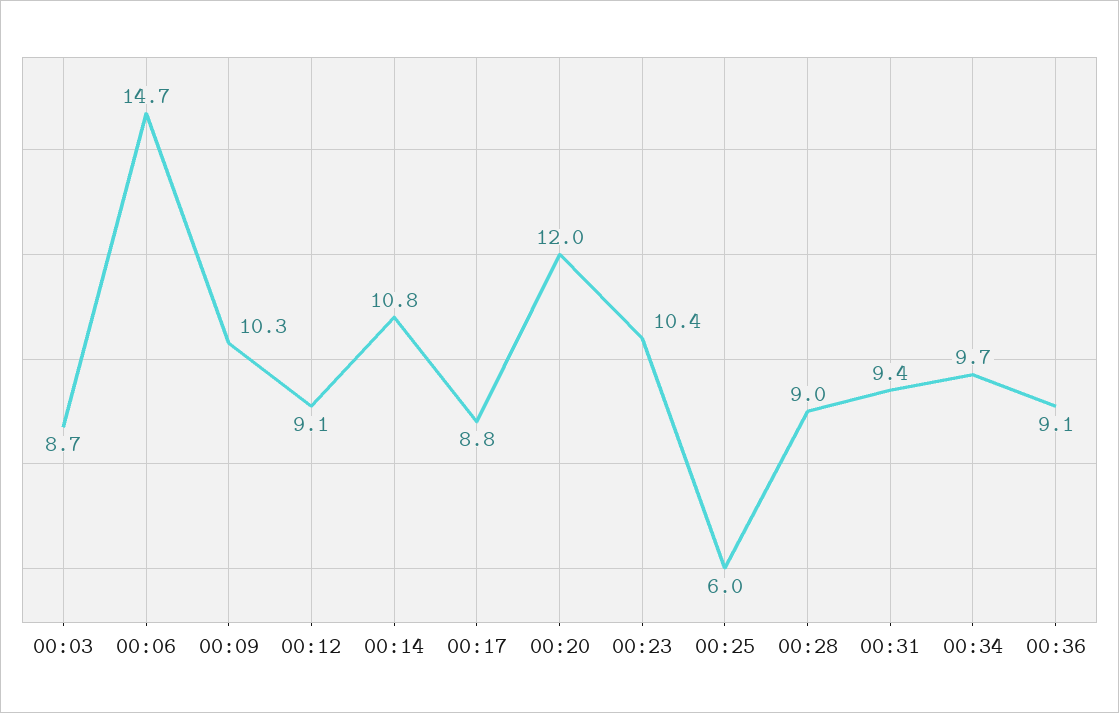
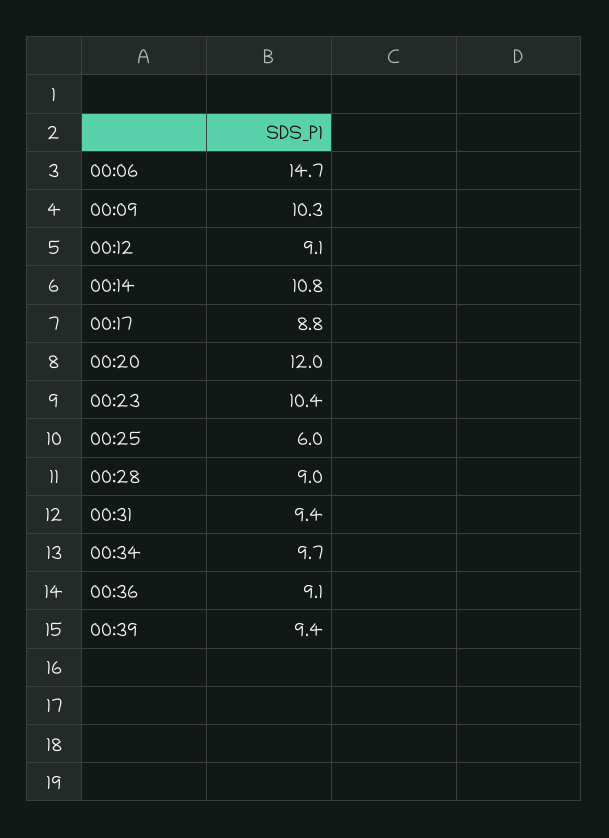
00:03: 8.7 -> none
00:39: none -> 9.4

